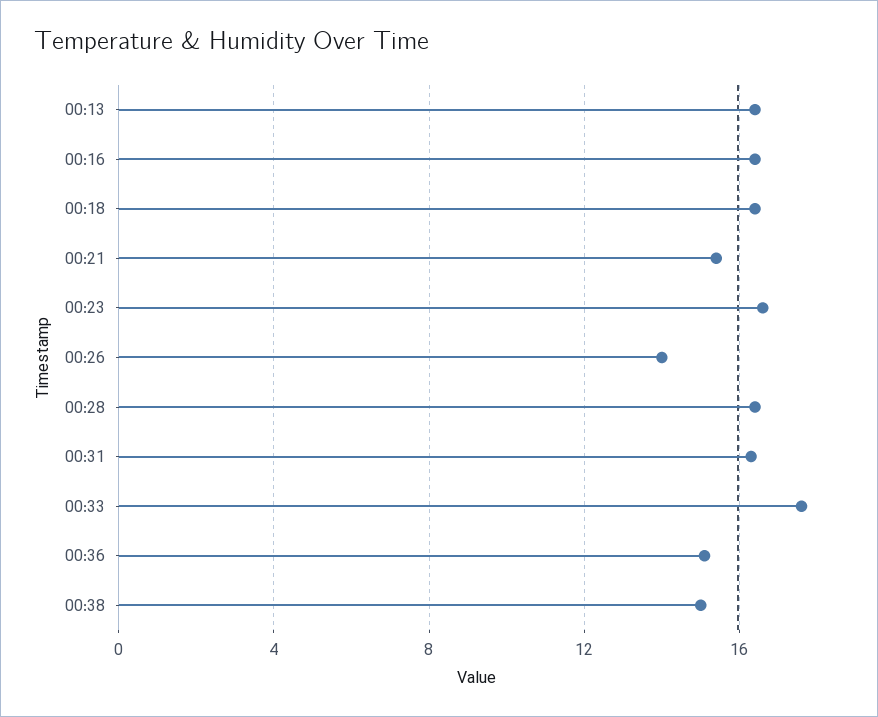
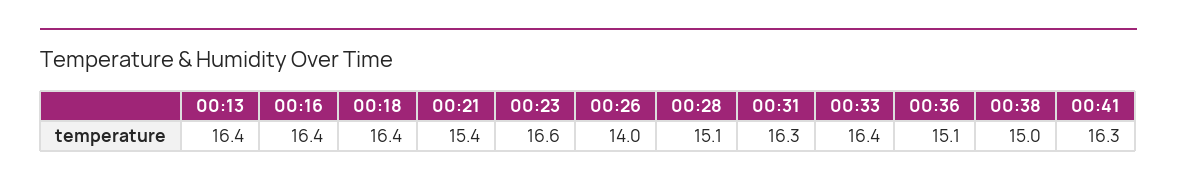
00:28: 16.5 -> 15.1
00:33: 17.5 -> 16.4
00:41: none -> 16.3

